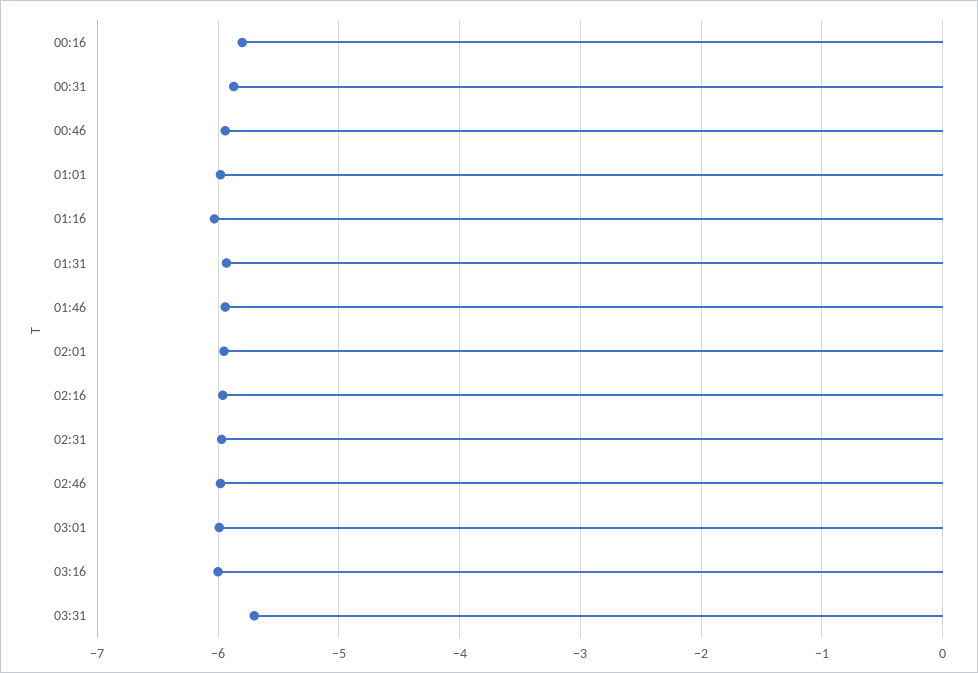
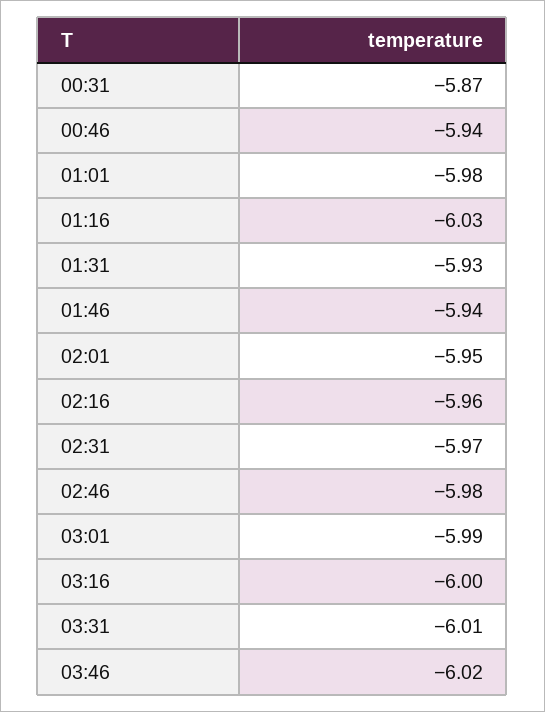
00:16: -5.8 -> none
03:31: -5.7 -> -6.01
03:46: none -> -6.02

